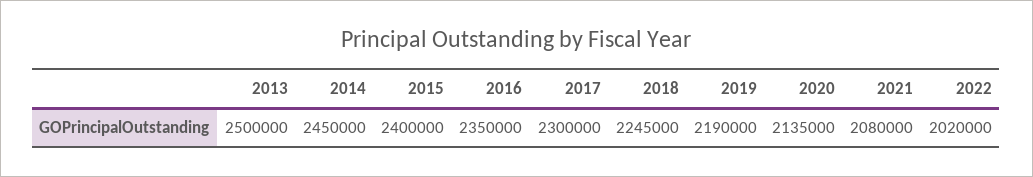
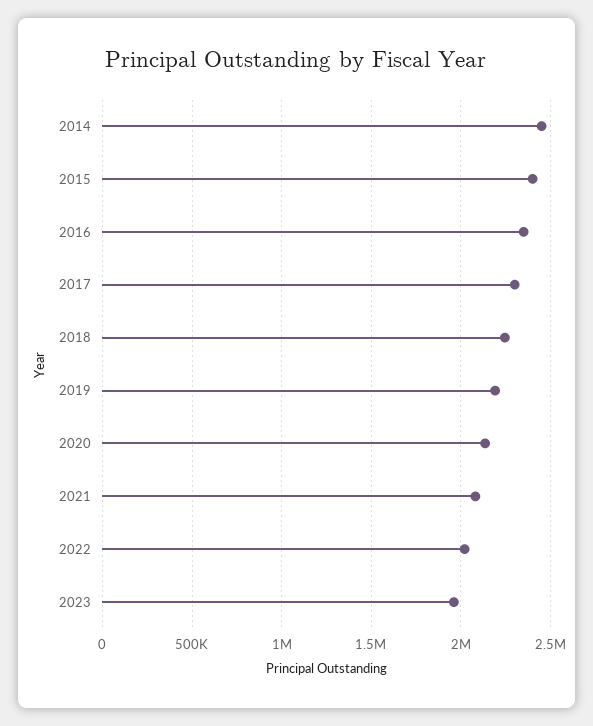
2013: 2500000 -> none
2023: none -> 1950000

